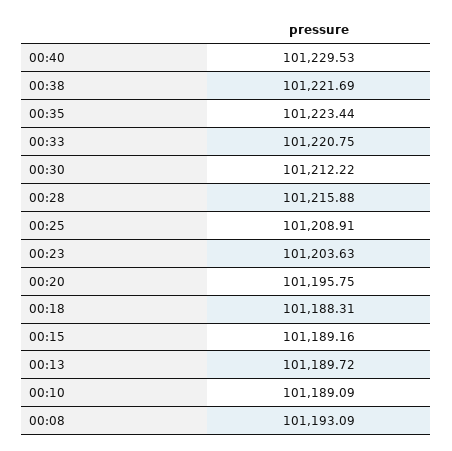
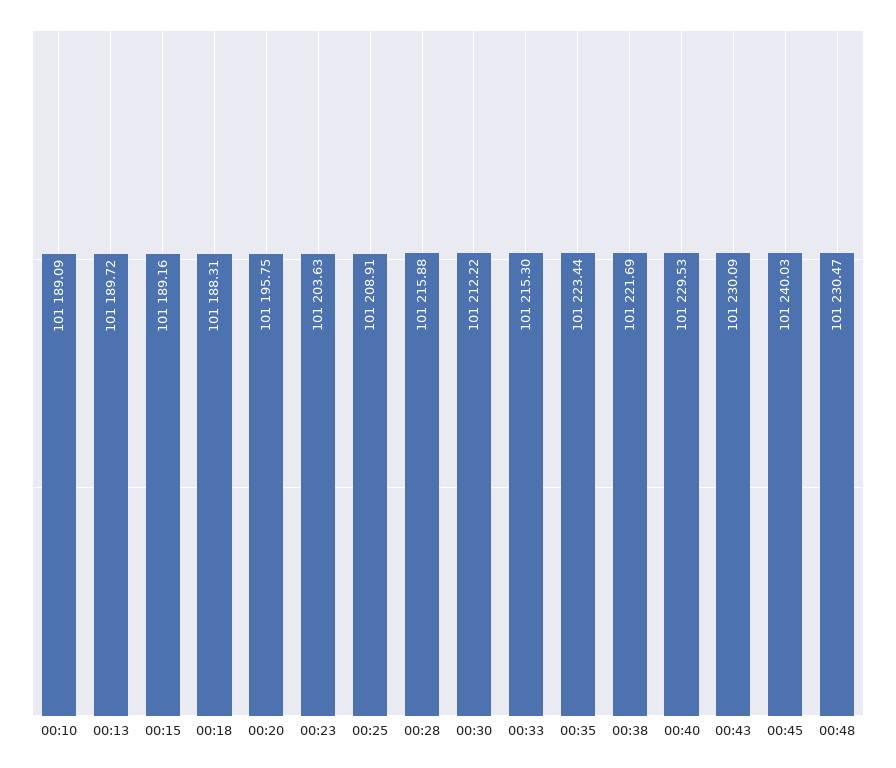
00:33: 101220.75 -> 101215.3
00:08: 101193.09 -> none
00:43: none -> 101230.09
00:45: none -> 101240.03
00:48: none -> 101230.47

